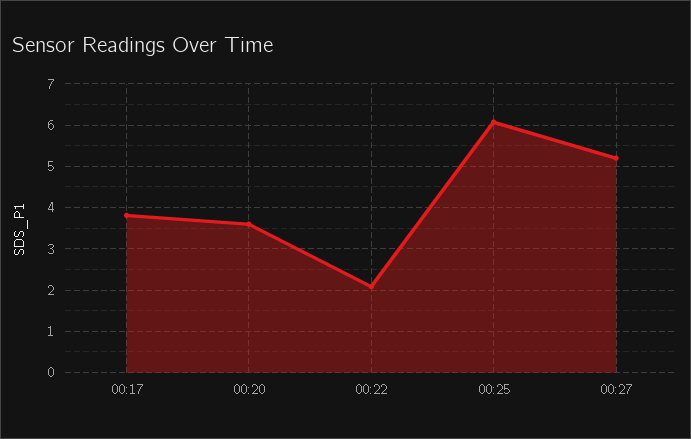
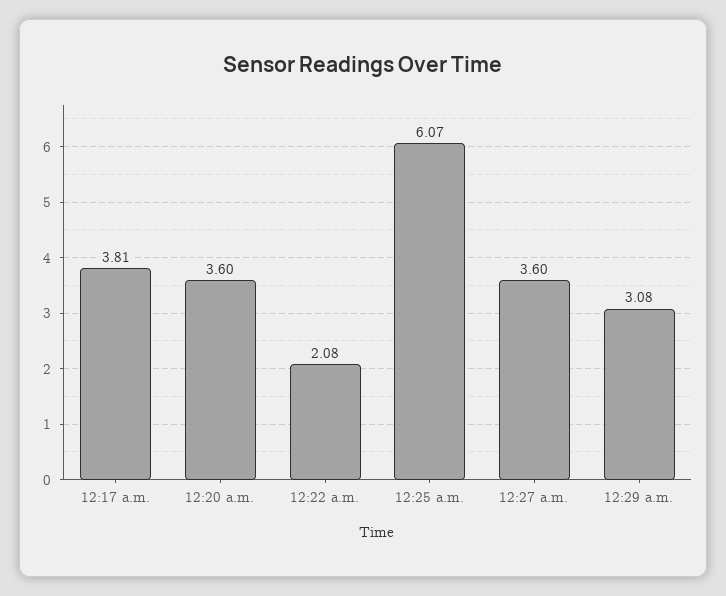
00:27: 5.2 -> 3.6
12:29 a.m.: none -> 3.08

